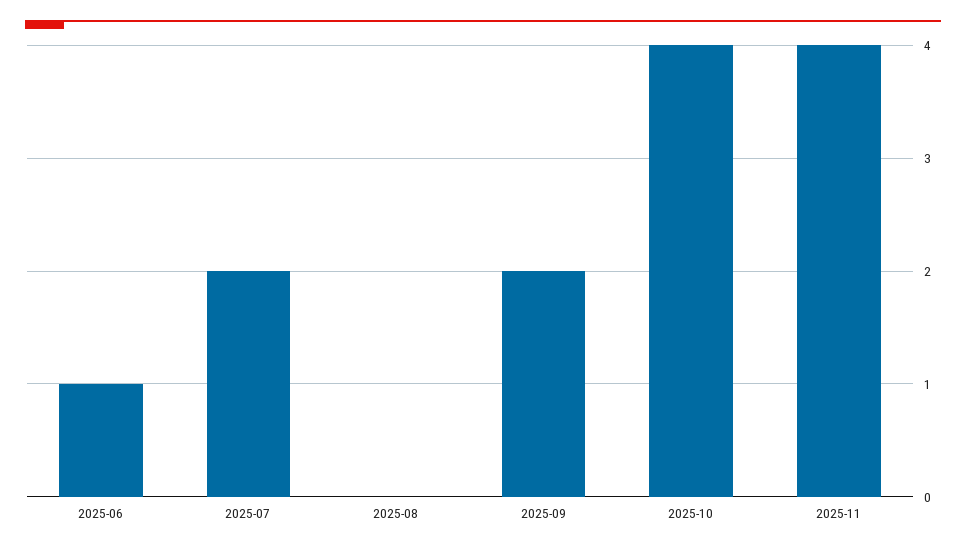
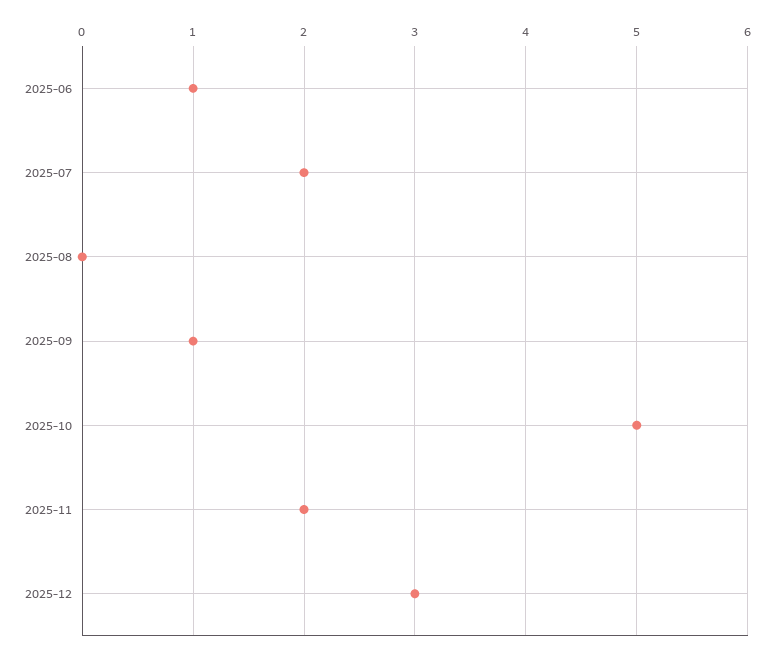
2025-09: 2 -> 1
2025-10: 4 -> 5
2025-11: 4 -> 2
2025-12: none -> 3

